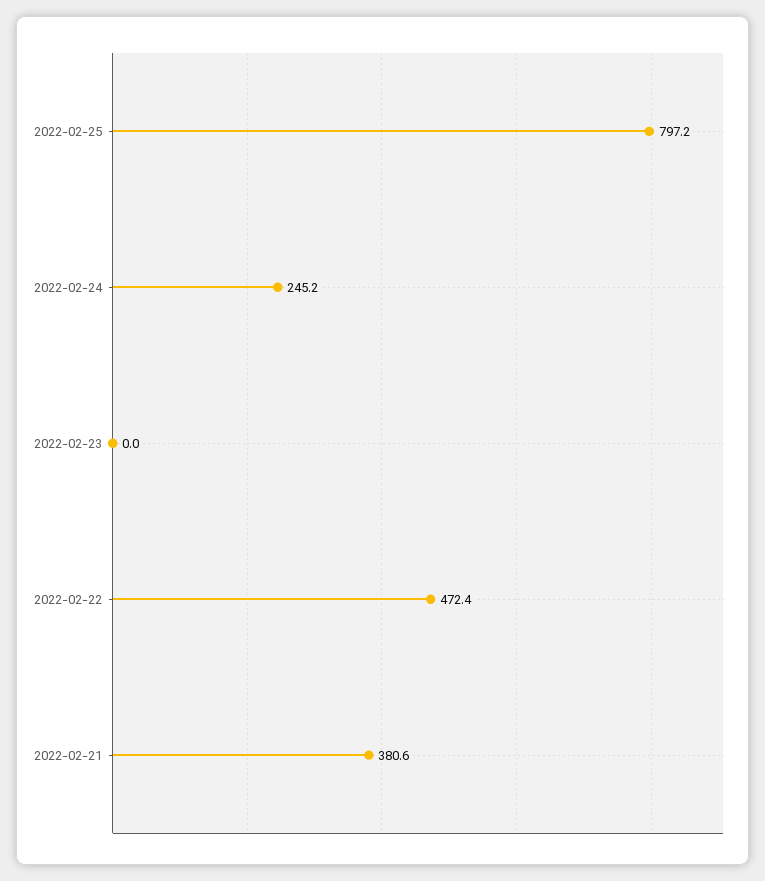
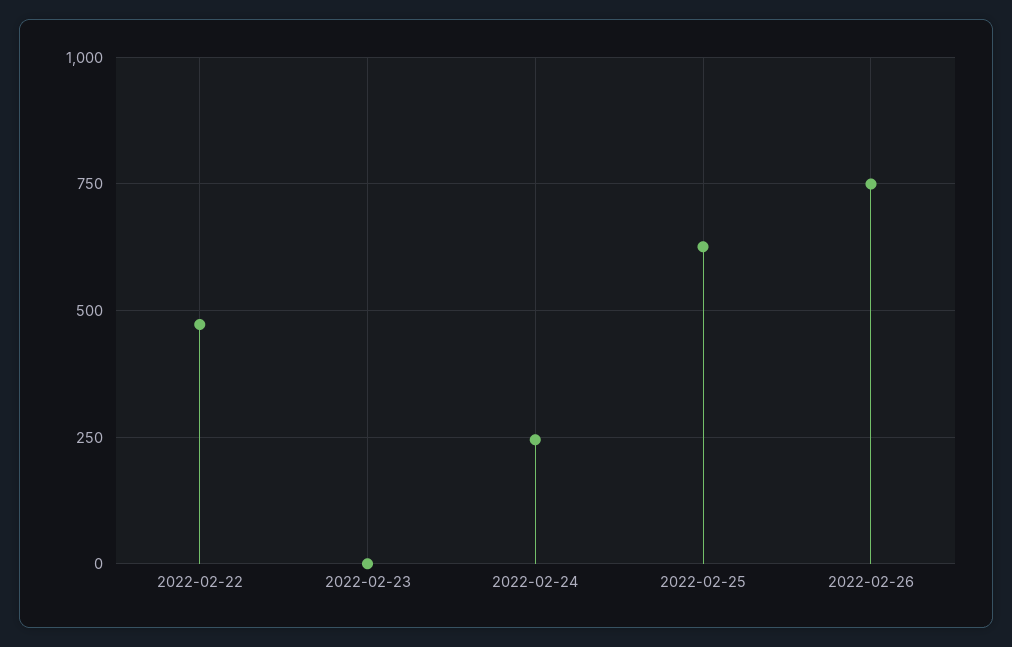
2022-02-25: 797.2 -> 625
2022-02-21: 380.6 -> none
2022-02-26: none -> 750

